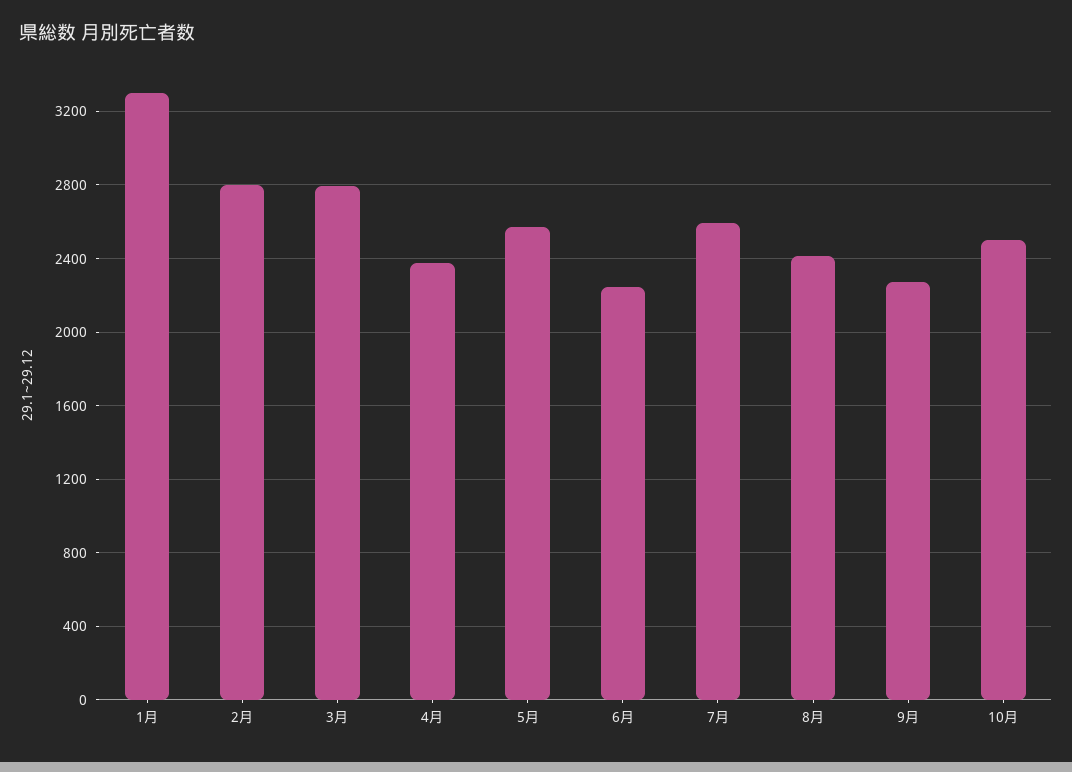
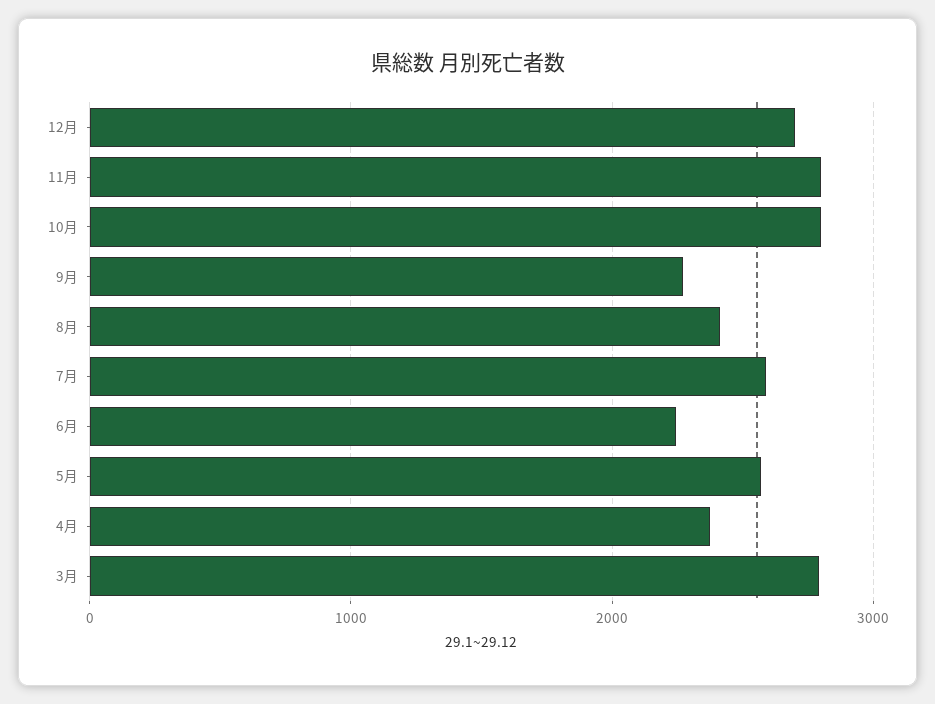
1月: 3300 -> none
2月: 2800 -> none
10月: 2500 -> 2800
12月: none -> 2700
11月: none -> 2800

